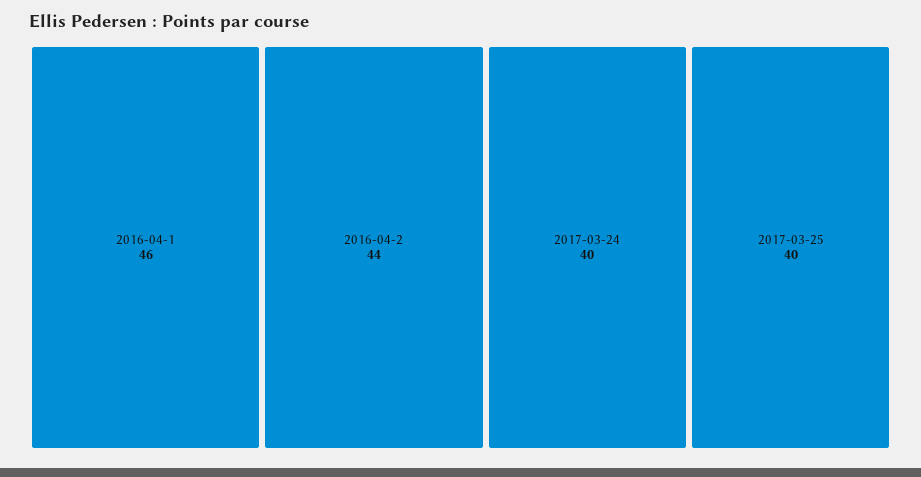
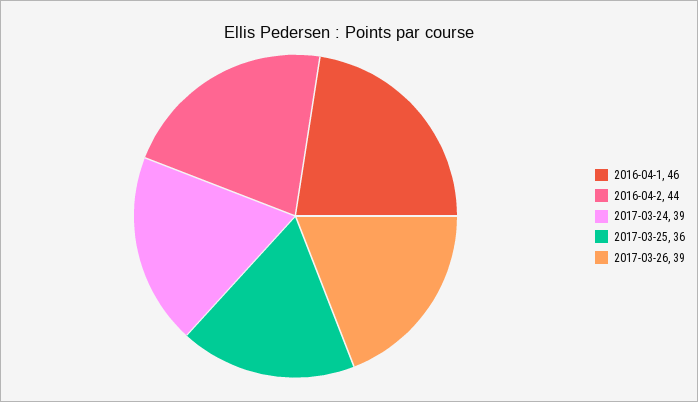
2017-03-24: 40 -> 39
2017-03-25: 40 -> 36
2017-03-26: none -> 39

